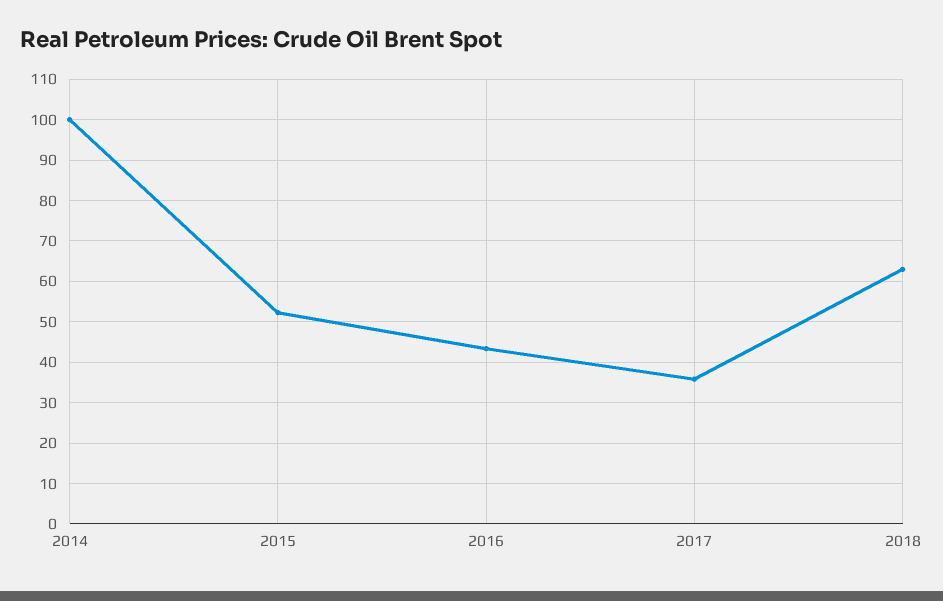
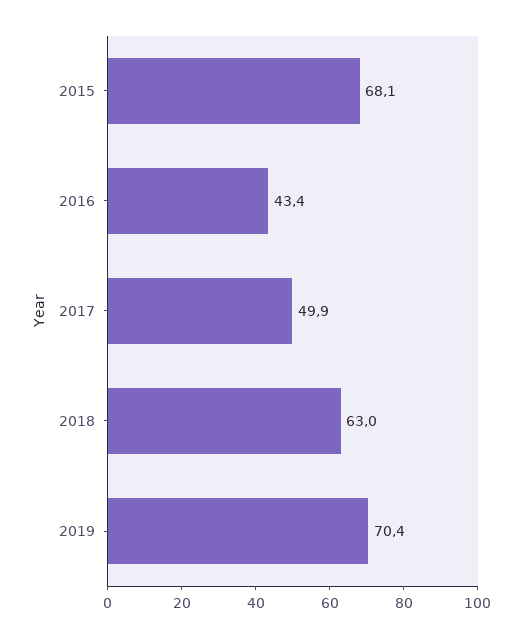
2014: 100 -> none
2015: 52 -> 68.1
2017: 36 -> 49.9
2019: none -> 70.4

